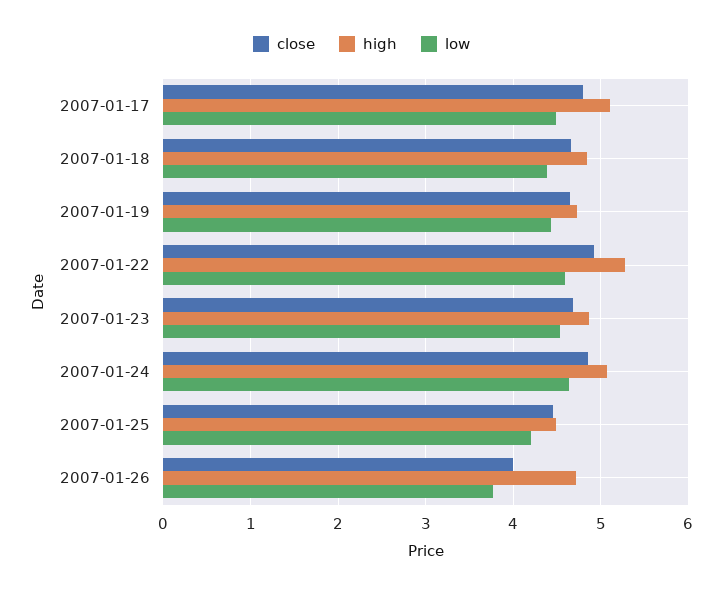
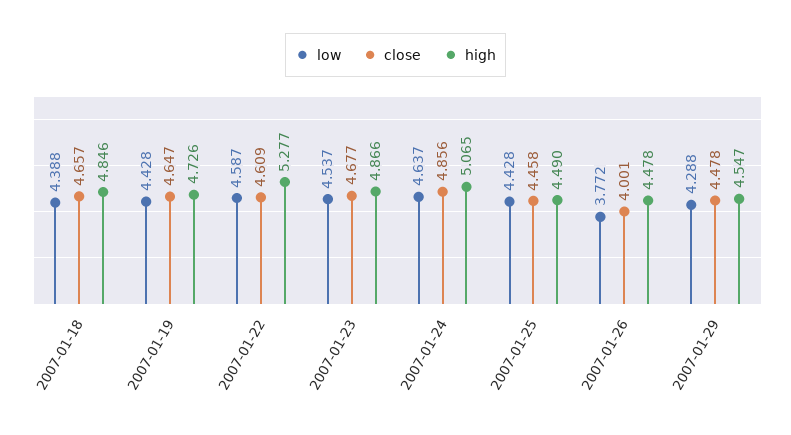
close, 2007-01-17: 4.8 -> none
high, 2007-01-17: 5.1 -> none
low, 2007-01-17: 4.5 -> none
close, 2007-01-22: 4.9 -> 4.609
low, 2007-01-25: 4.2 -> 4.428
high, 2007-01-26: 4.7 -> 4.478
low, 2007-01-29: none -> 4.288
close, 2007-01-29: none -> 4.478
high, 2007-01-29: none -> 4.547

